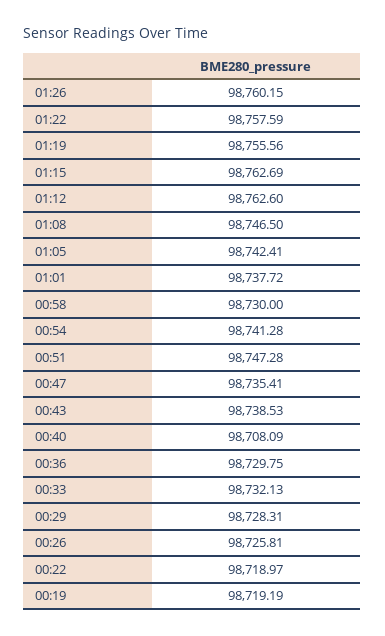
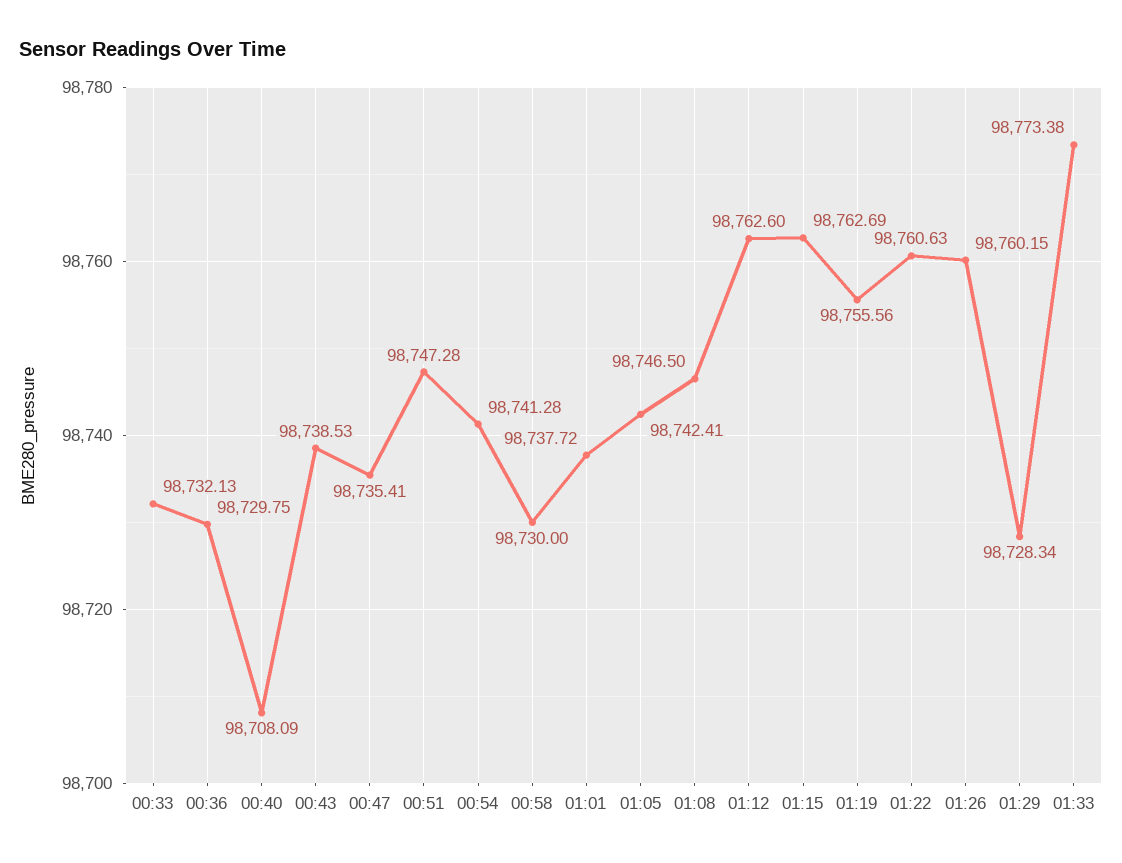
01:22: 98757.59 -> 98760.63
00:29: 98728.31 -> none
00:26: 98725.81 -> none
00:22: 98718.97 -> none
00:19: 98719.19 -> none
01:29: none -> 98728.34
01:33: none -> 98773.38

